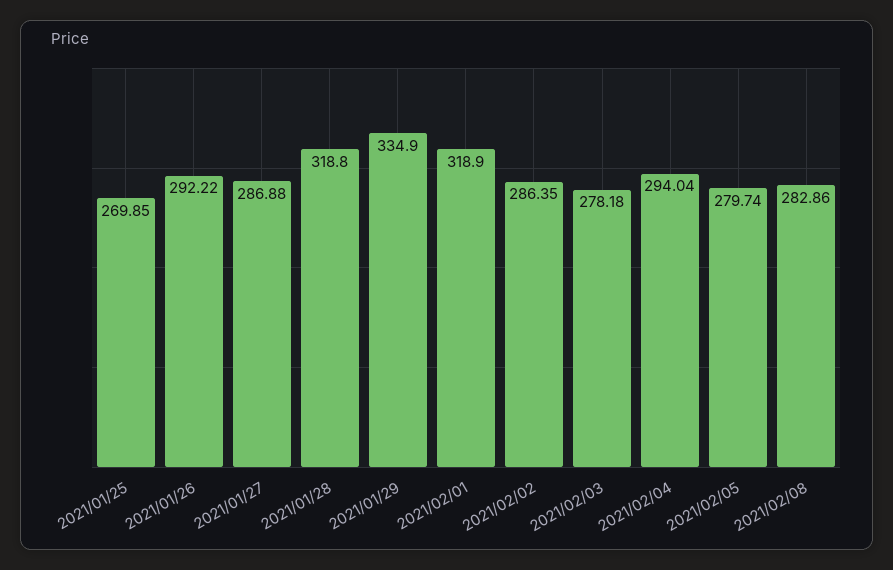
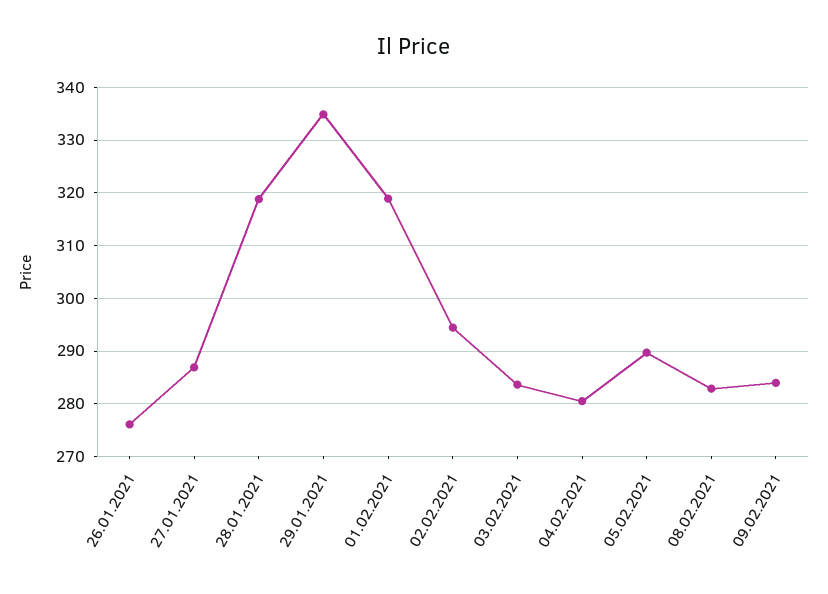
2021/01/25: 269.85 -> none
2021/01/26: 292.22 -> 276
2021/02/02: 286.35 -> 294
2021/02/03: 278.18 -> 284
2021/02/04: 294.04 -> 280
2021/02/05: 279.74 -> 290
09.02.2021: none -> 284

